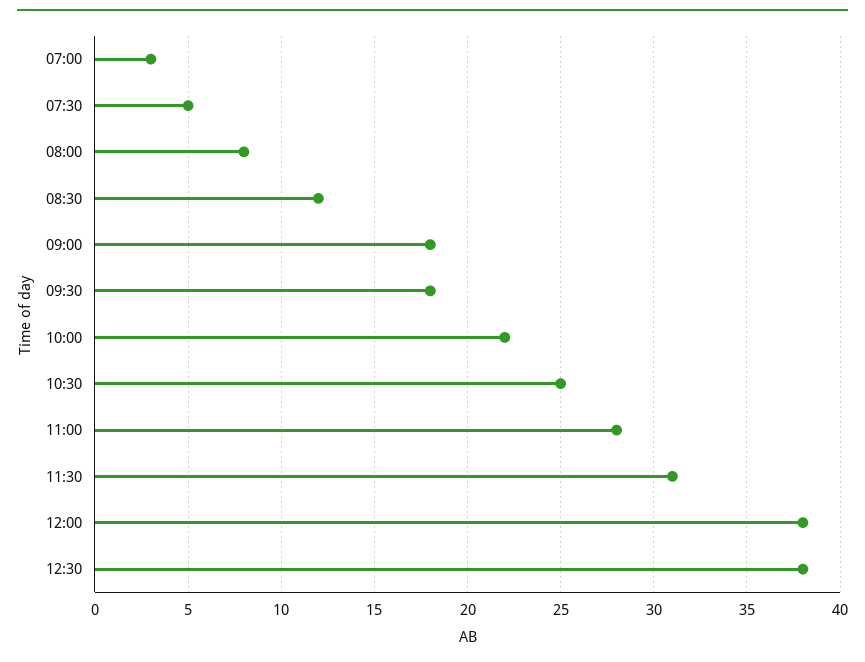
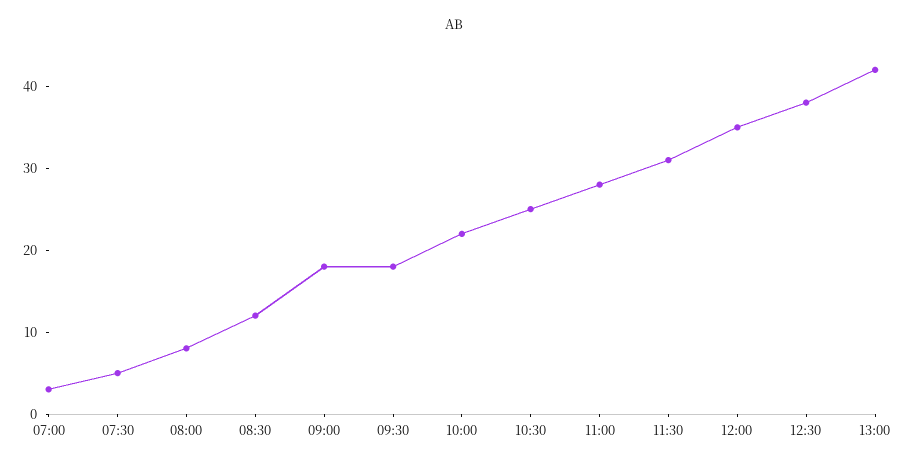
12:00: 38 -> 35
13:00: none -> 42

